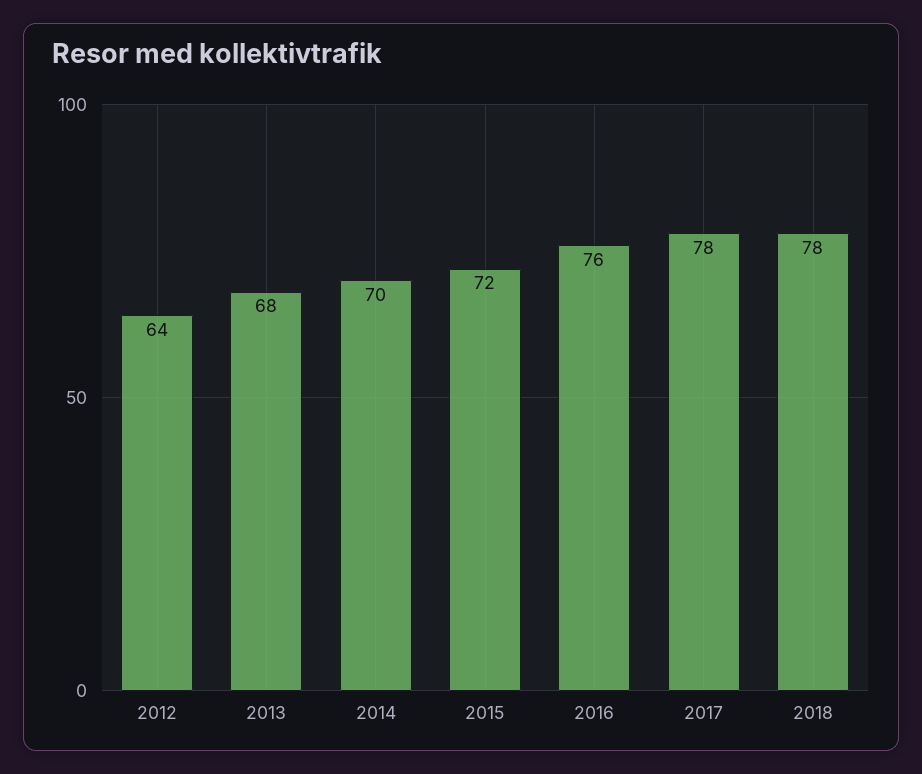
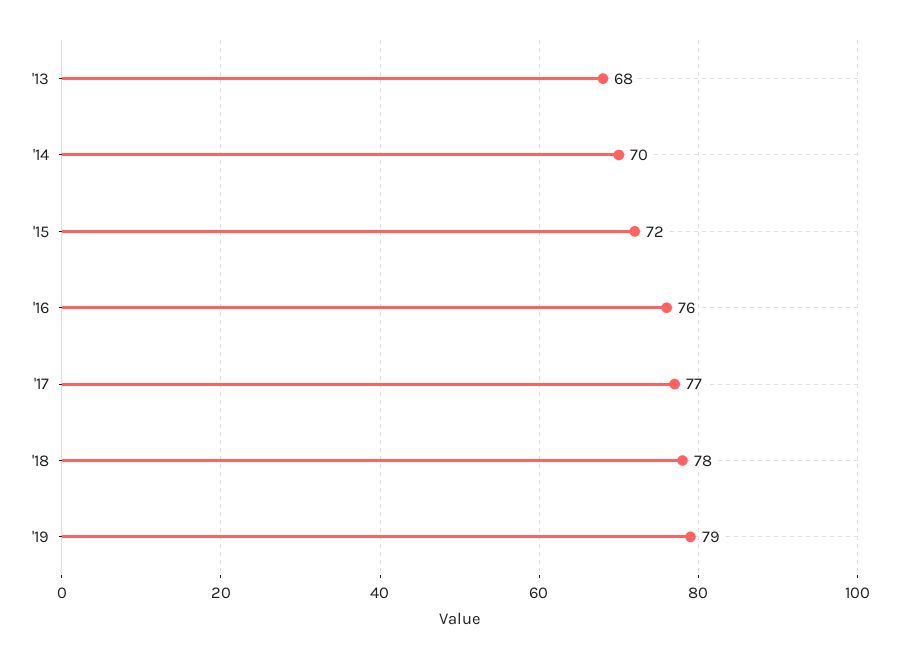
2012: 64 -> none
2017: 78 -> 77
'19: none -> 79

